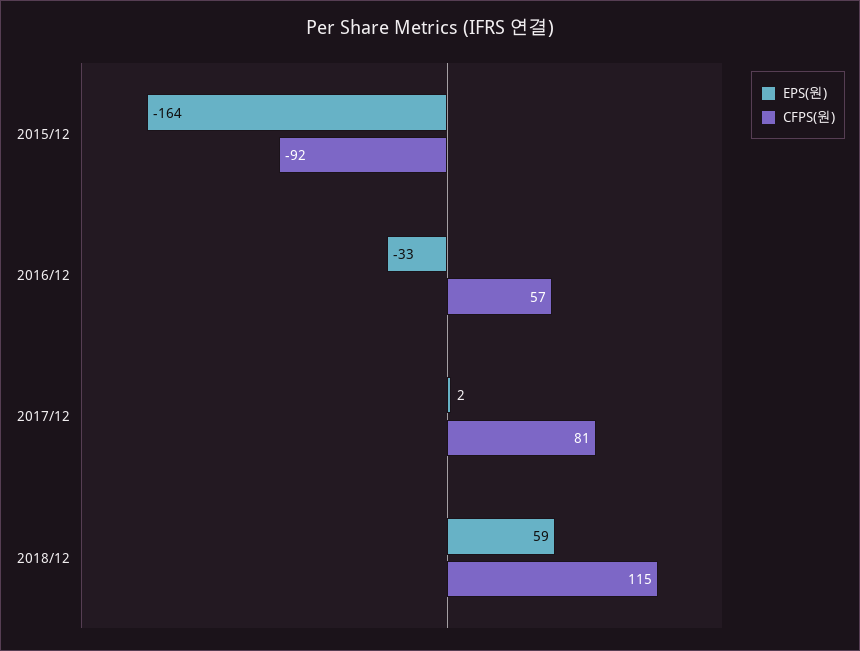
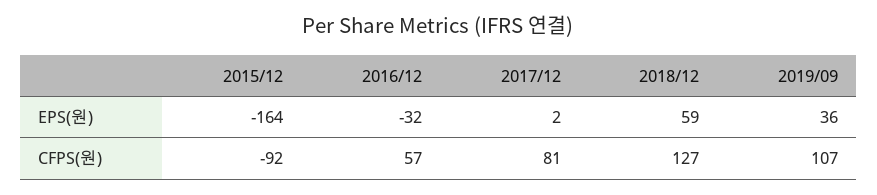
EPS(원), 2016/12: -33 -> -32
CFPS(원), 2018/12: 115 -> 127
EPS(원), 2019/09: none -> 36
CFPS(원), 2019/09: none -> 107

